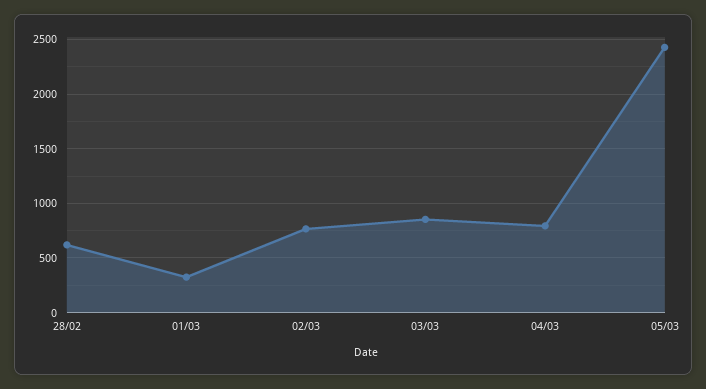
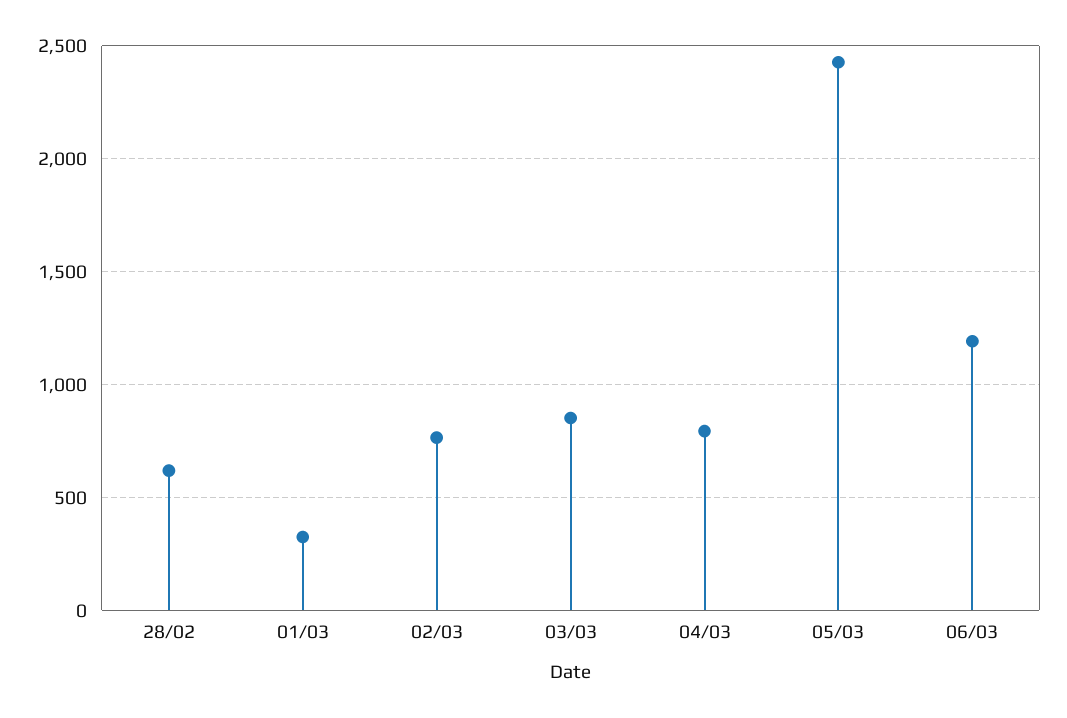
06/03: none -> 1200

